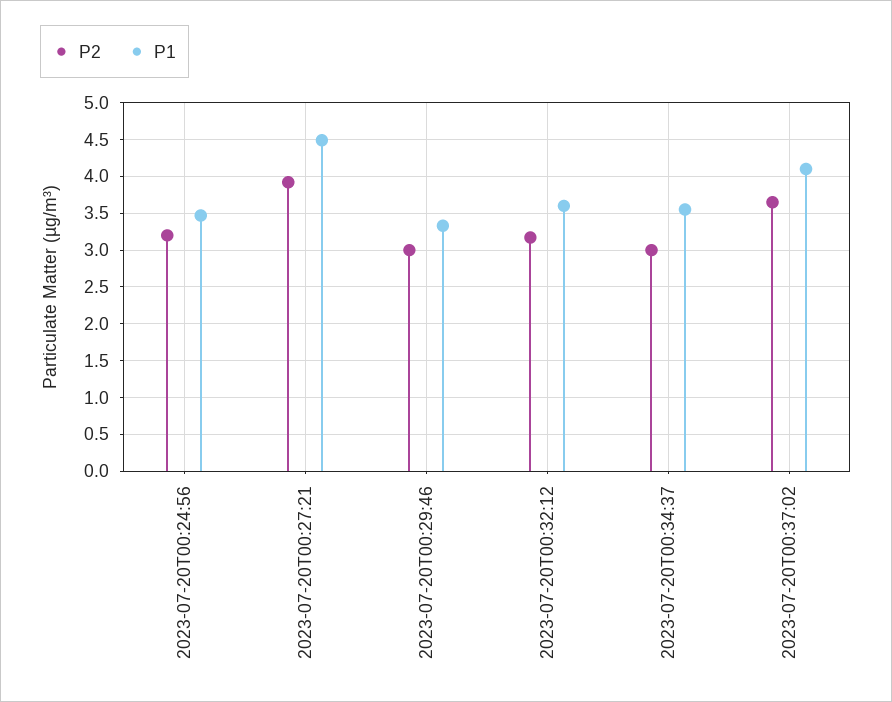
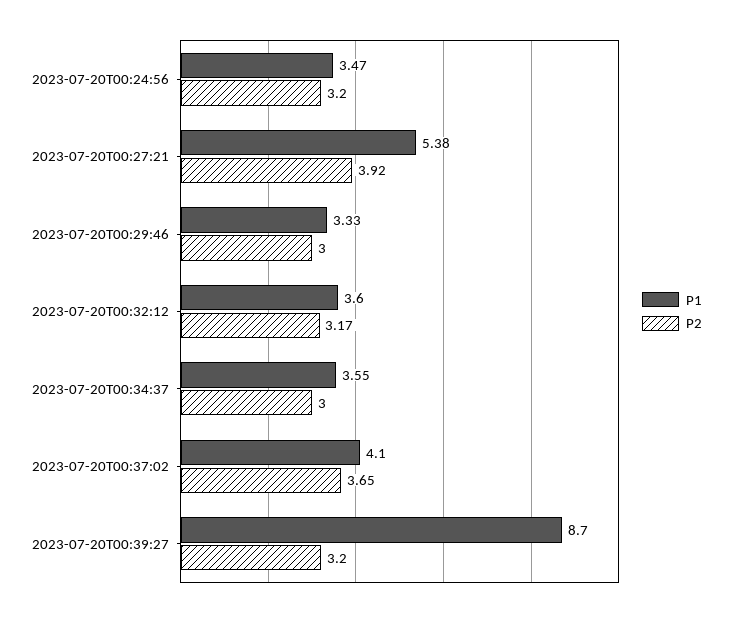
P1, 2023-07-20T00:27:21: 4.5 -> 5.38
P1, 2023-07-20T00:39:27: none -> 8.7
P2, 2023-07-20T00:39:27: none -> 3.2

